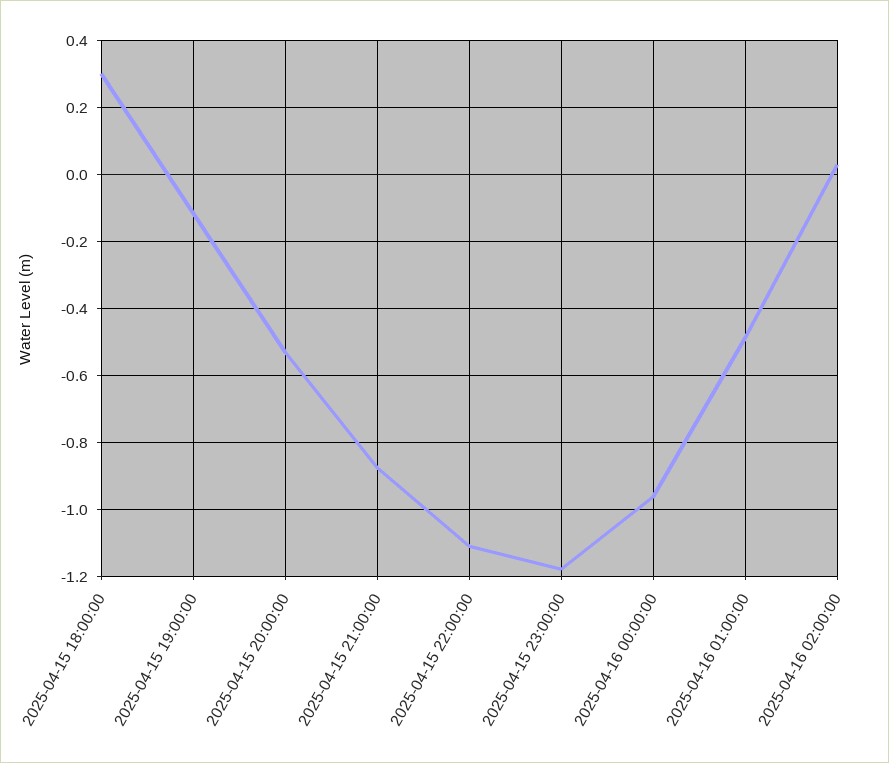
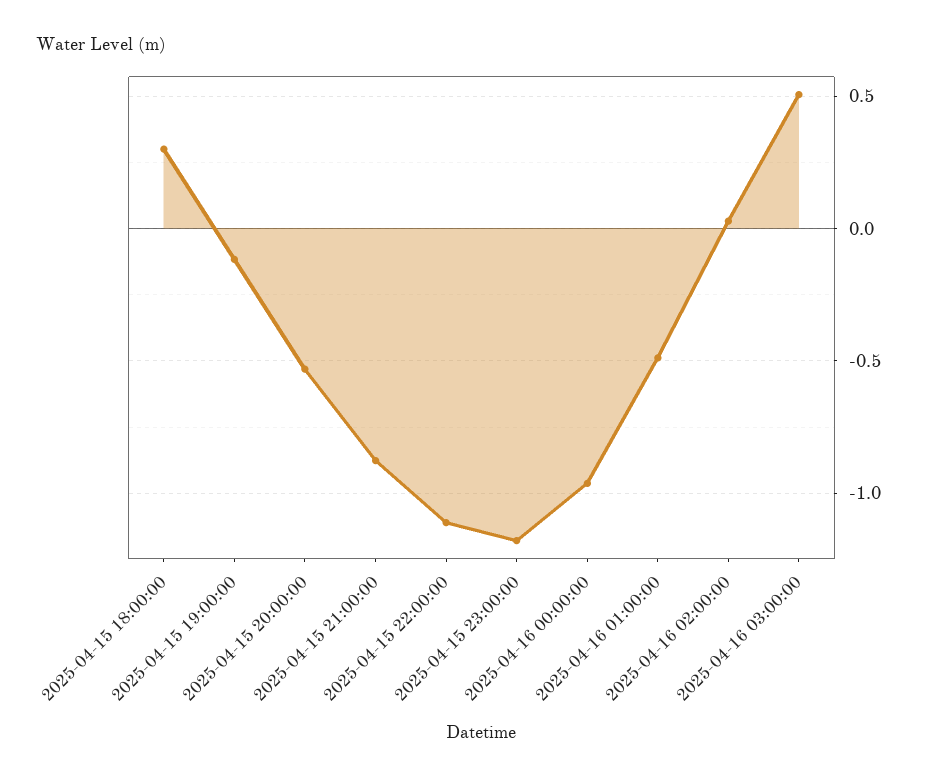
2025-04-16 03:00:00: none -> 0.5

